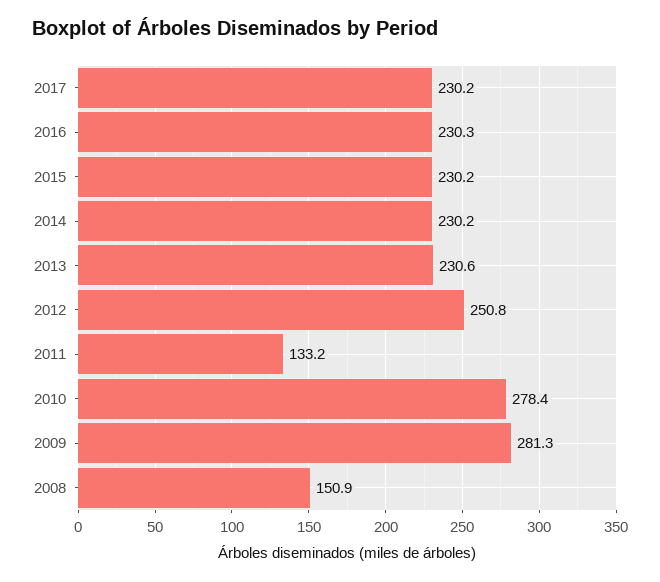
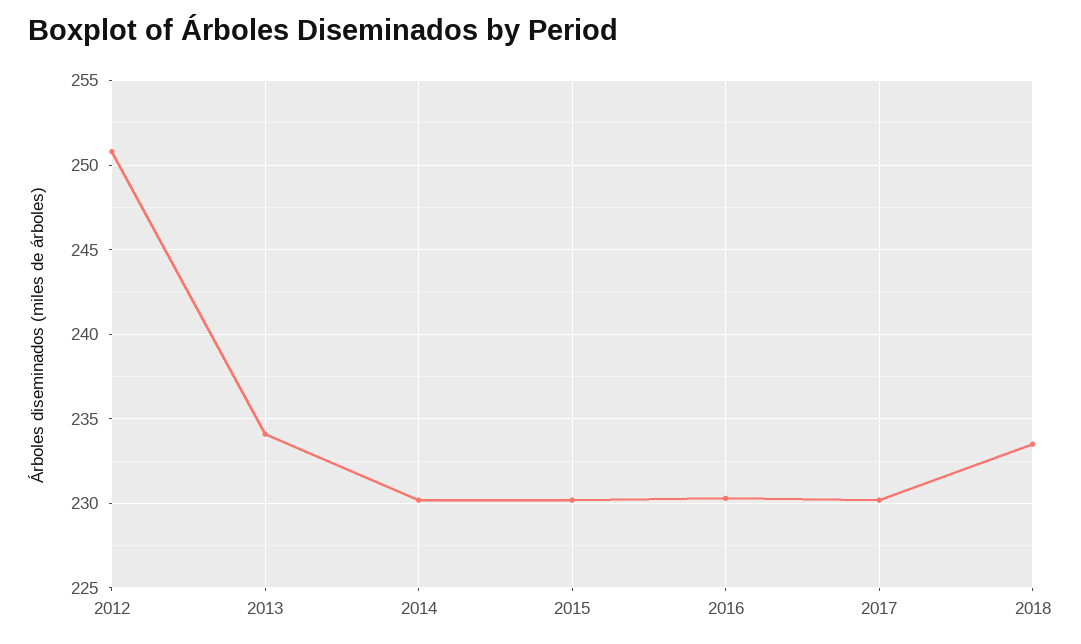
2013: 230.6 -> 234
2011: 133.2 -> none
2010: 278.4 -> none
2009: 281.3 -> none
2008: 150.9 -> none
2018: none -> 233.5

